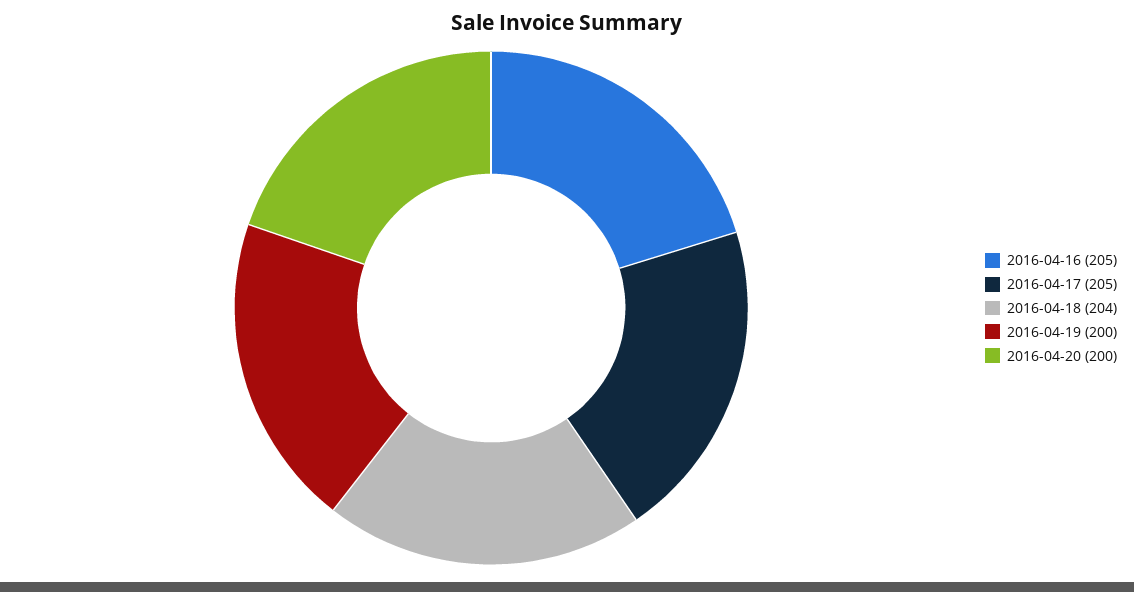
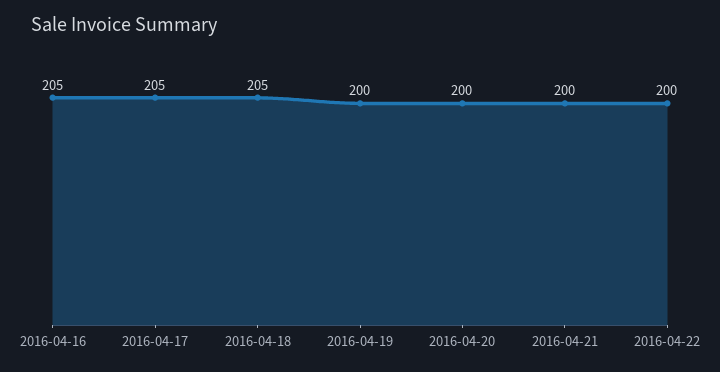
2016-04-18: 204 -> 205
2016-04-21: none -> 200
2016-04-22: none -> 200

